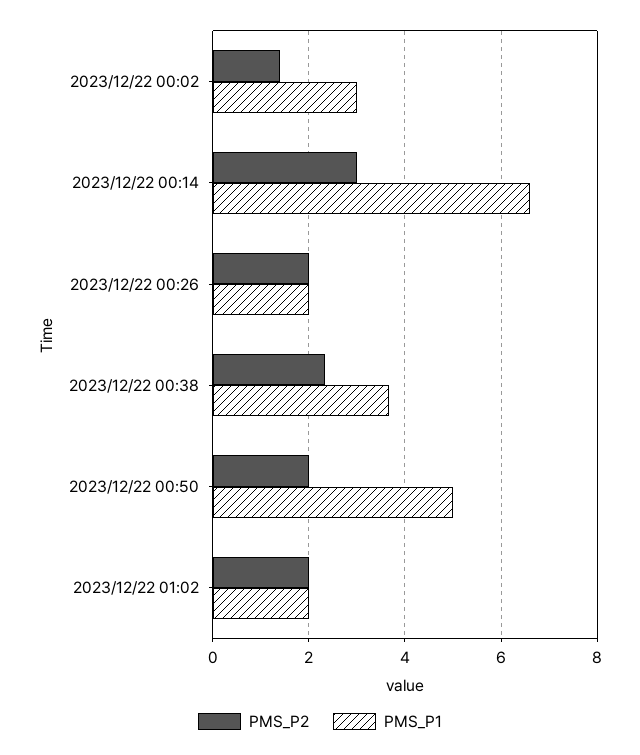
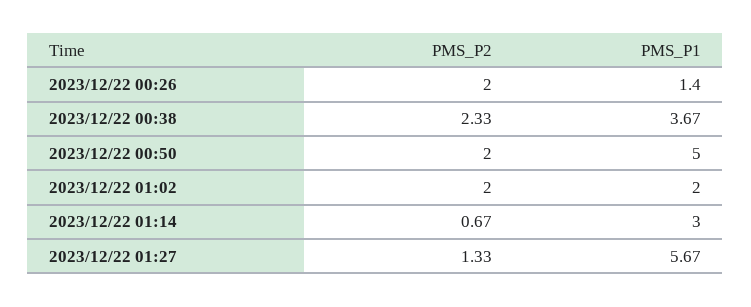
PMS_P2, 2023/12/22 00:02: 1.4 -> none
PMS_P1, 2023/12/22 00:02: 3 -> none
PMS_P2, 2023/12/22 00:14: 3 -> none
PMS_P1, 2023/12/22 00:14: 6.6 -> none
PMS_P1, 2023/12/22 00:26: 2 -> 1.4
PMS_P2, 2023/12/22 01:14: none -> 0.67
PMS_P1, 2023/12/22 01:14: none -> 3
PMS_P2, 2023/12/22 01:27: none -> 1.33
PMS_P1, 2023/12/22 01:27: none -> 5.67

